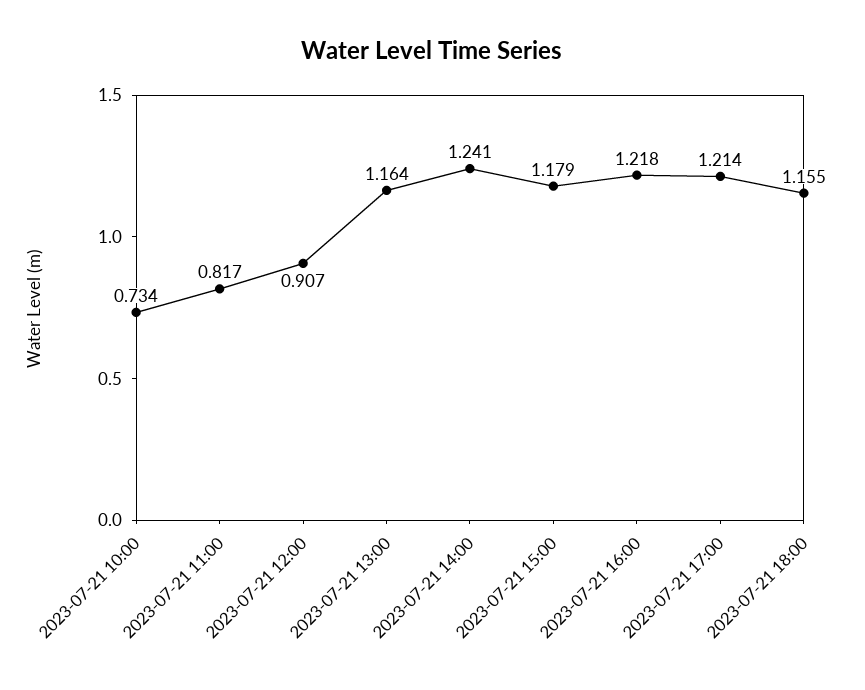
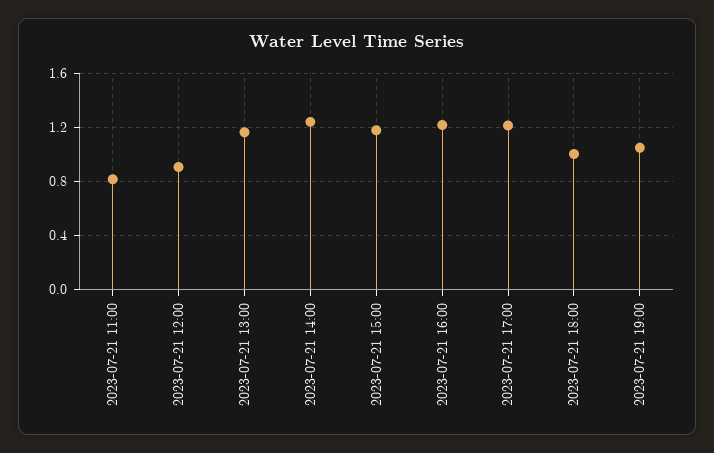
2023-07-21 10:00: 0.734 -> none
2023-07-21 18:00: 1.155 -> 1
2023-07-21 19:00: none -> 1.05

